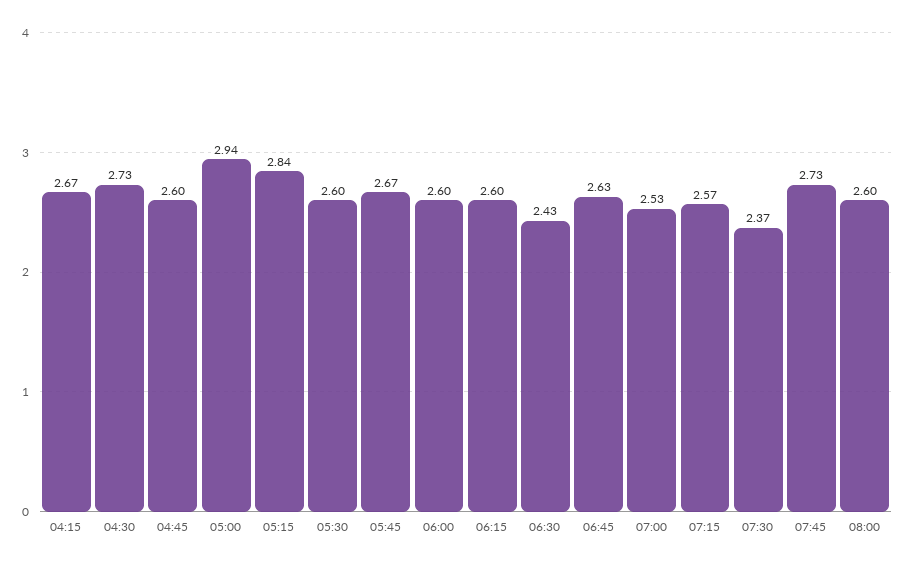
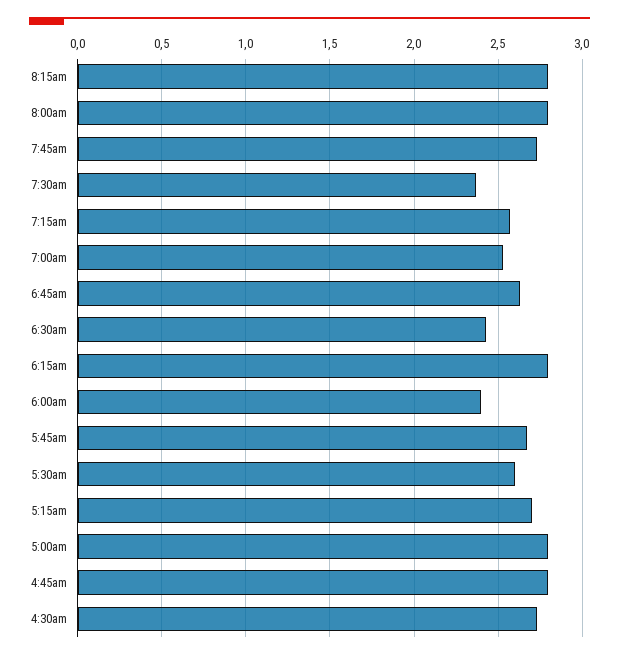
04:15: 2.67 -> none
04:45: 2.6 -> 2.8
05:00: 2.94 -> 2.8
05:15: 2.84 -> 2.7
06:00: 2.6 -> 2.4
06:15: 2.6 -> 2.8
08:00: 2.6 -> 2.8
8:15am: none -> 2.8

